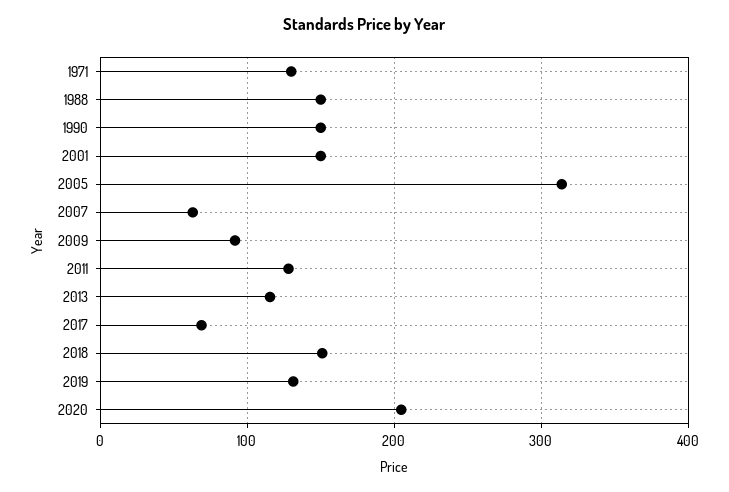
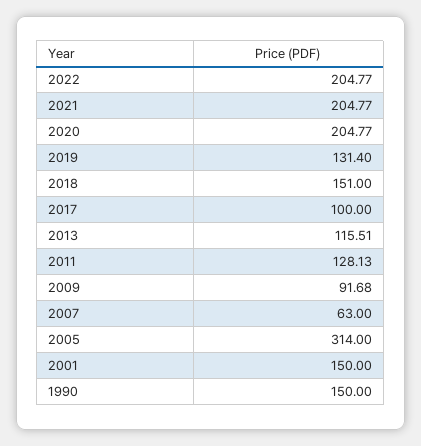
1971: 130 -> none
1988: 150 -> none
2017: 70 -> 100
2022: none -> 204.77
2021: none -> 204.77

